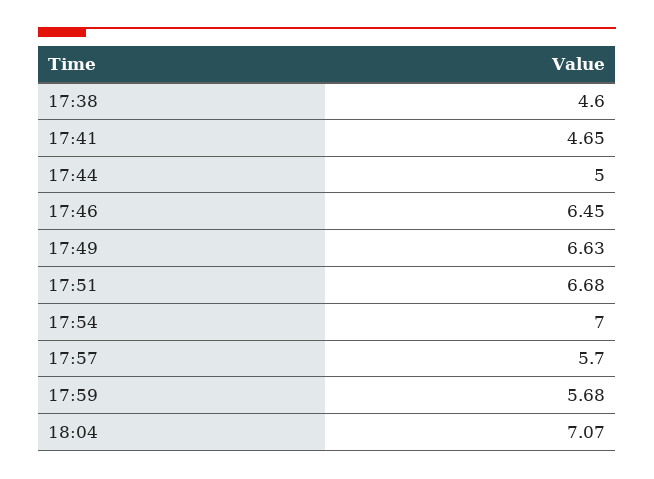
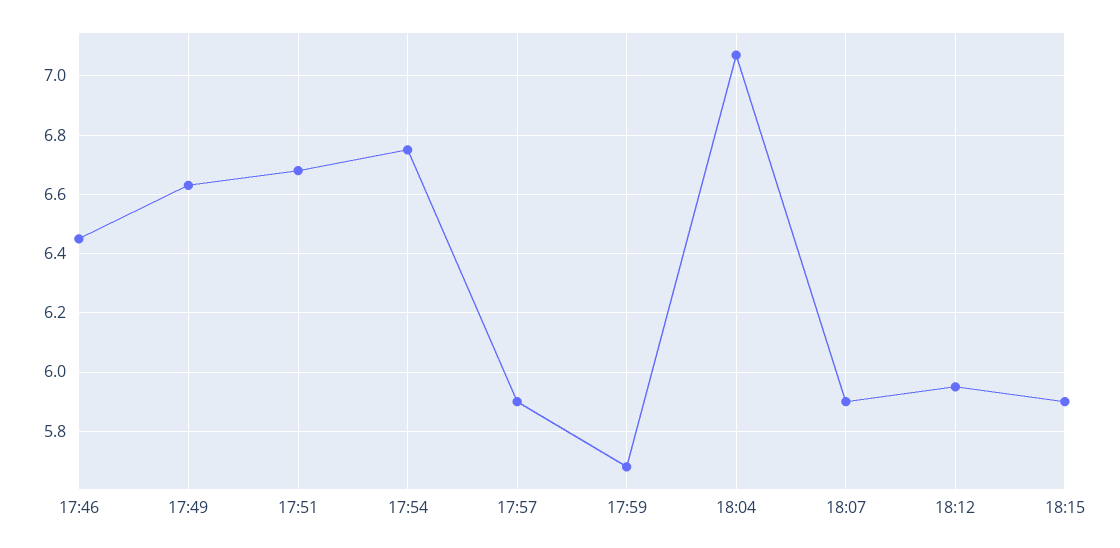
17:38: 4.6 -> none
17:41: 4.65 -> none
17:44: 5 -> none
17:54: 7 -> 6.75
17:57: 5.7 -> 5.9
18:07: none -> 5.9
18:12: none -> 5.95
18:15: none -> 5.9

